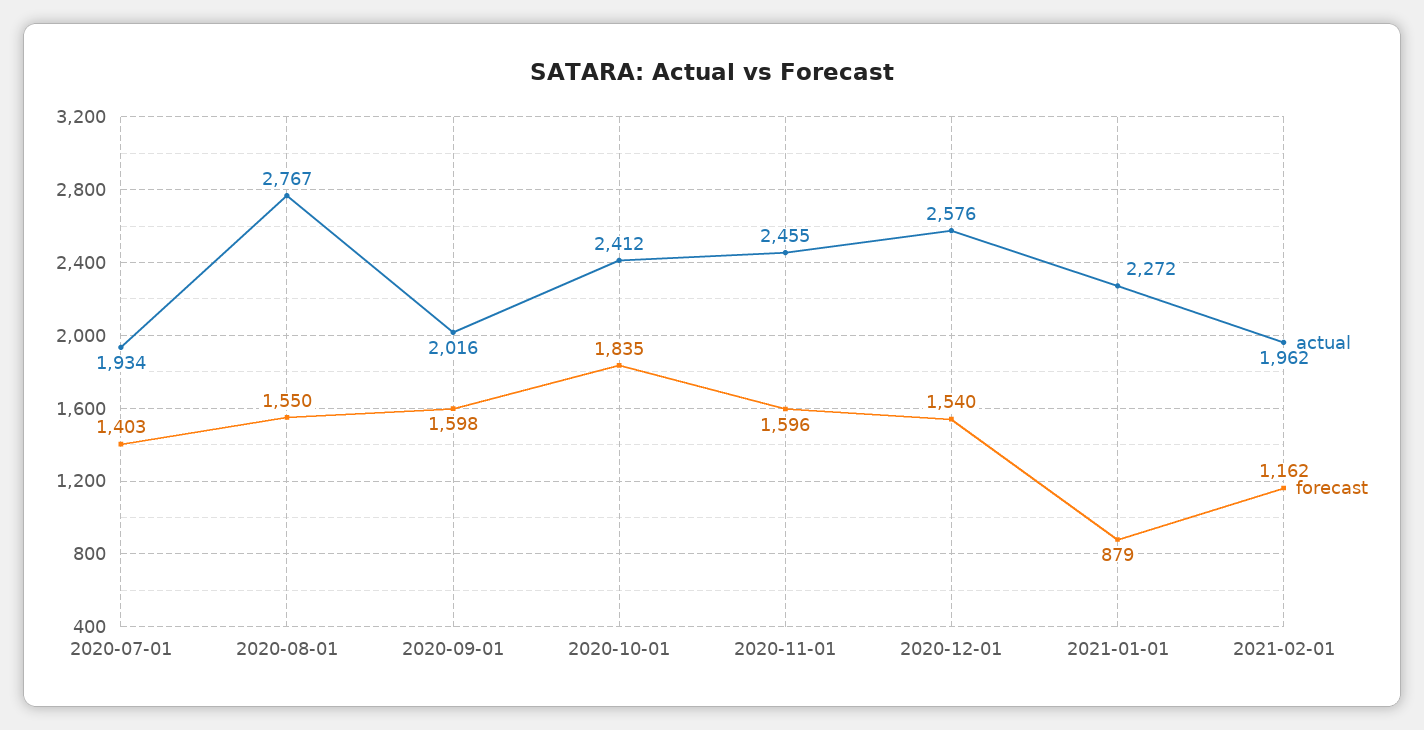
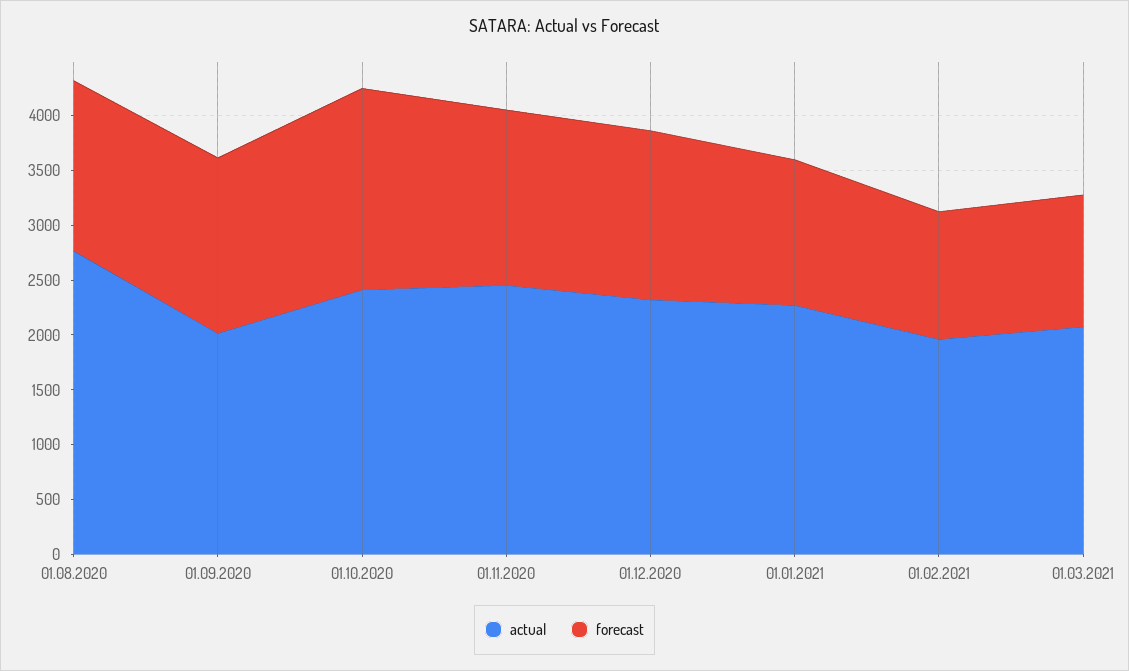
actual, 2020-07-01: 1934 -> none
forecast, 2020-07-01: 1403 -> none
actual, 2020-12-01: 2576 -> 2300
forecast, 2021-01-01: 879 -> 1300
actual, 01.03.2021: none -> 2100
forecast, 01.03.2021: none -> 1200

